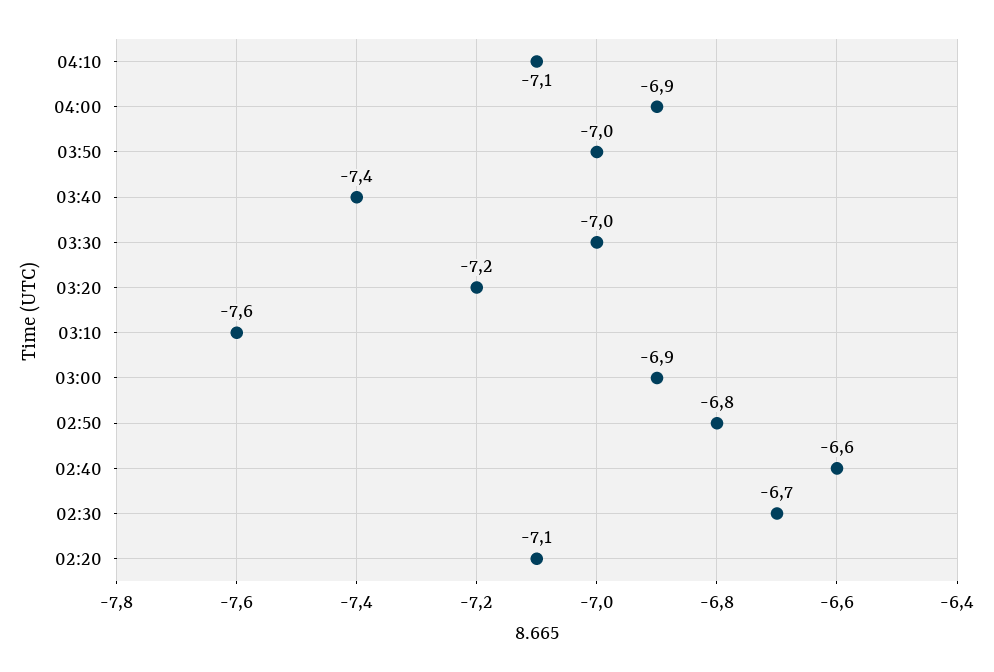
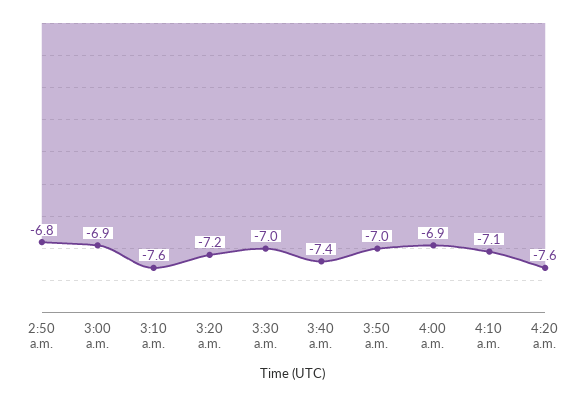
02:40: -6.6 -> none
02:30: -6.7 -> none
02:20: -7.1 -> none
4:20 a.m.: none -> -7.6

